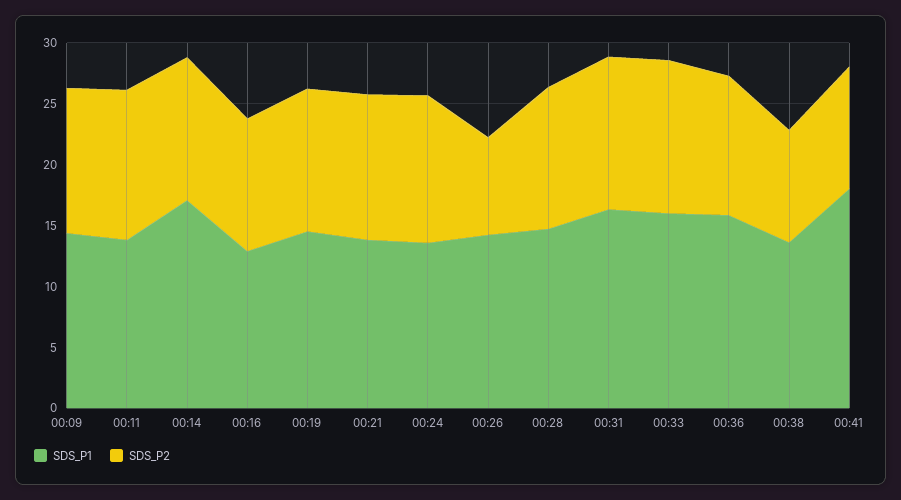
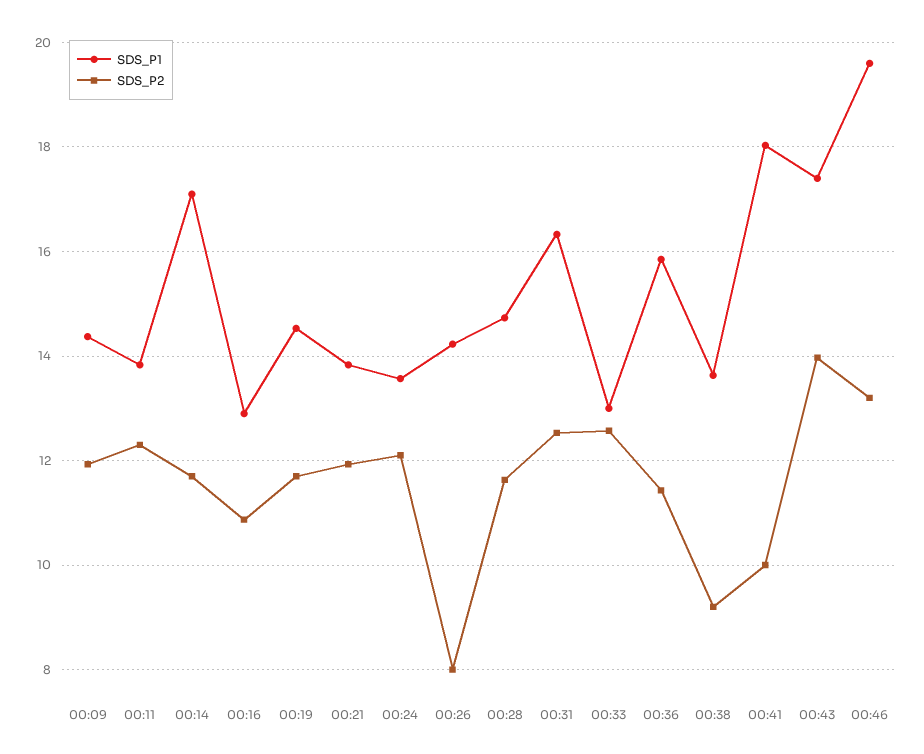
SDS_P1, 00:33: 16 -> 13
SDS_P1, 00:43: none -> 17.4
SDS_P2, 00:43: none -> 14
SDS_P1, 00:46: none -> 19.6
SDS_P2, 00:46: none -> 13.2

